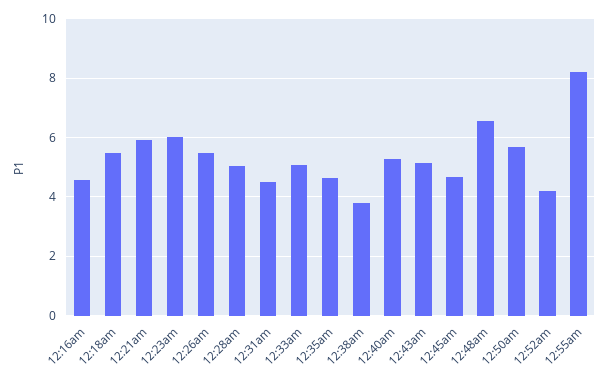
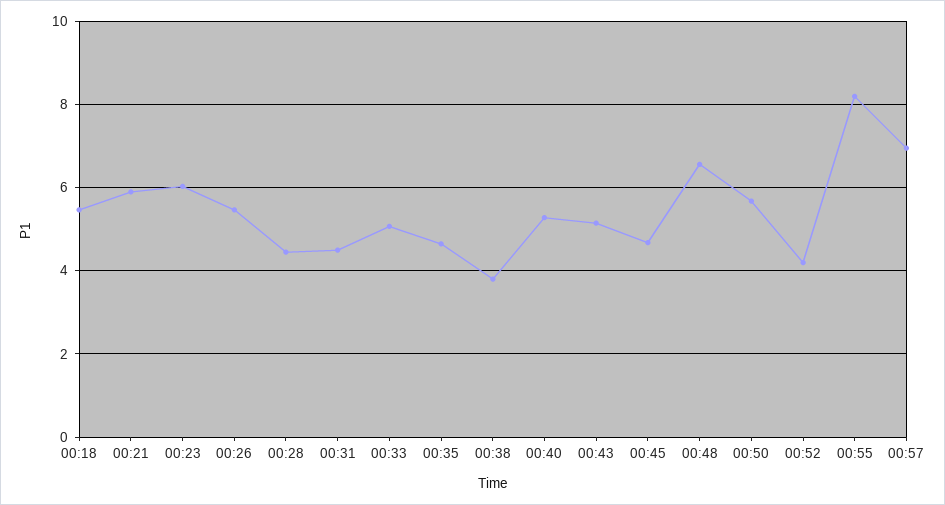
12:16am: 4.5 -> none
12:28am: 5 -> 4.4
00:57: none -> 7

